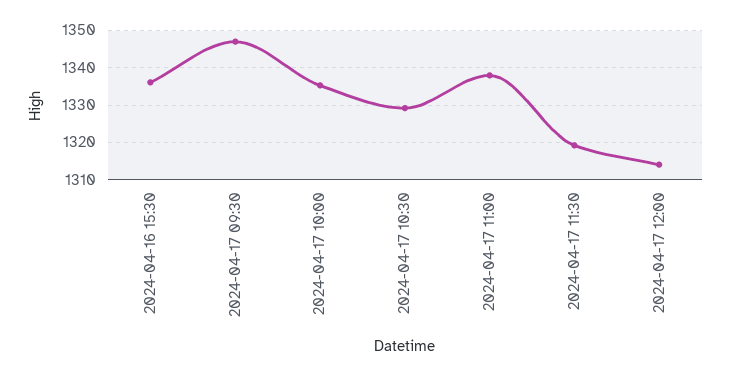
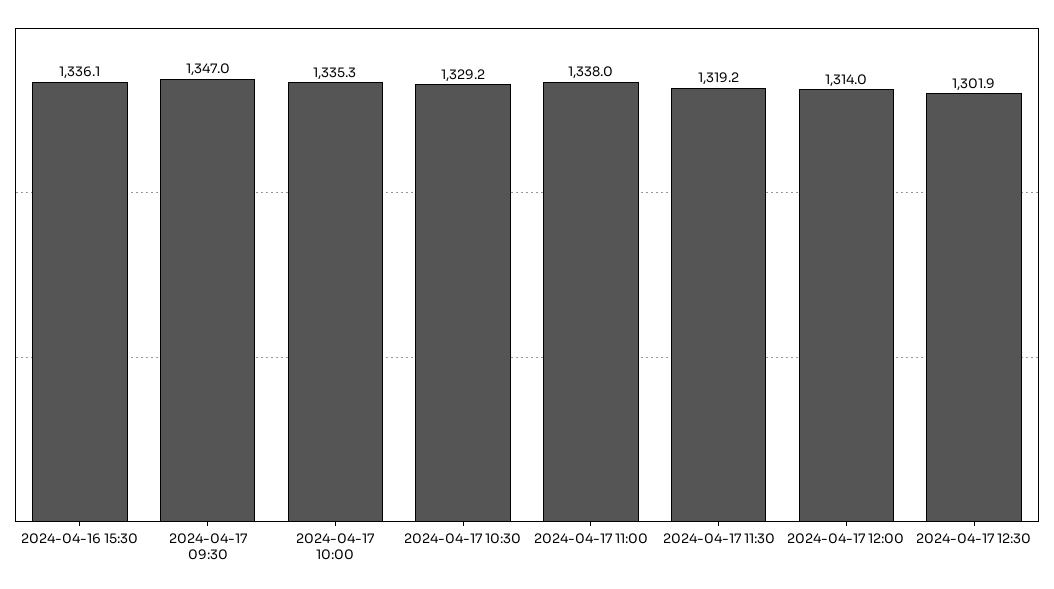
2024-04-17 12:30: none -> 1301.9

